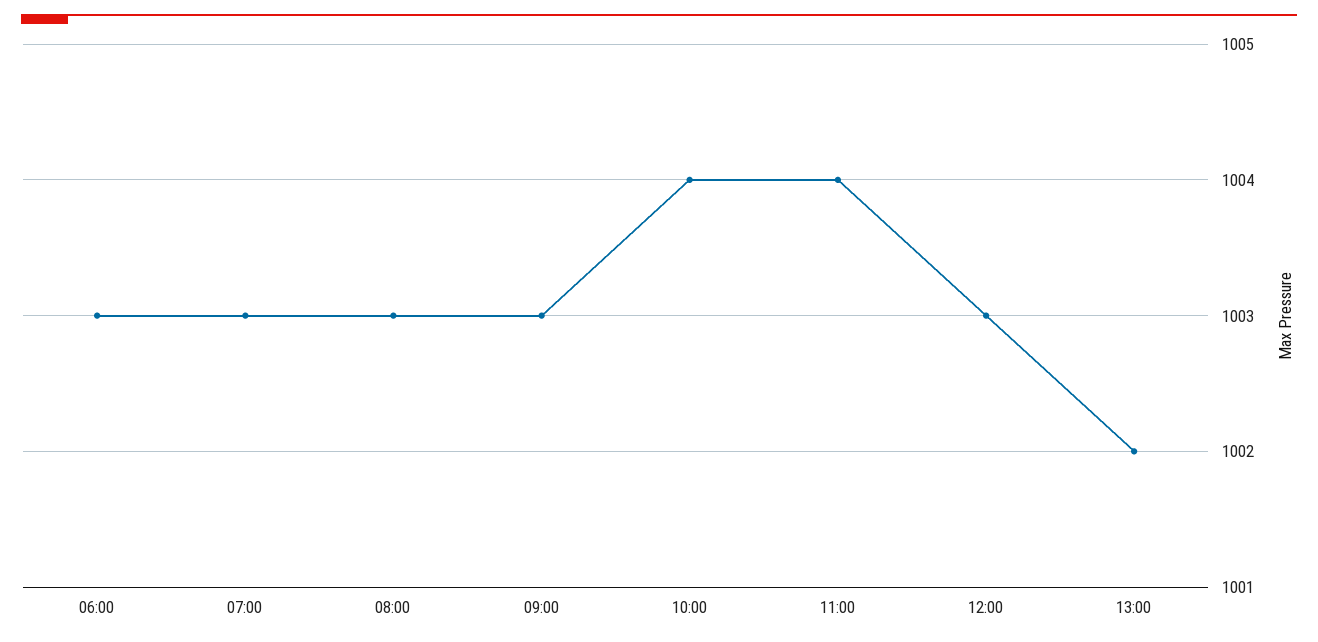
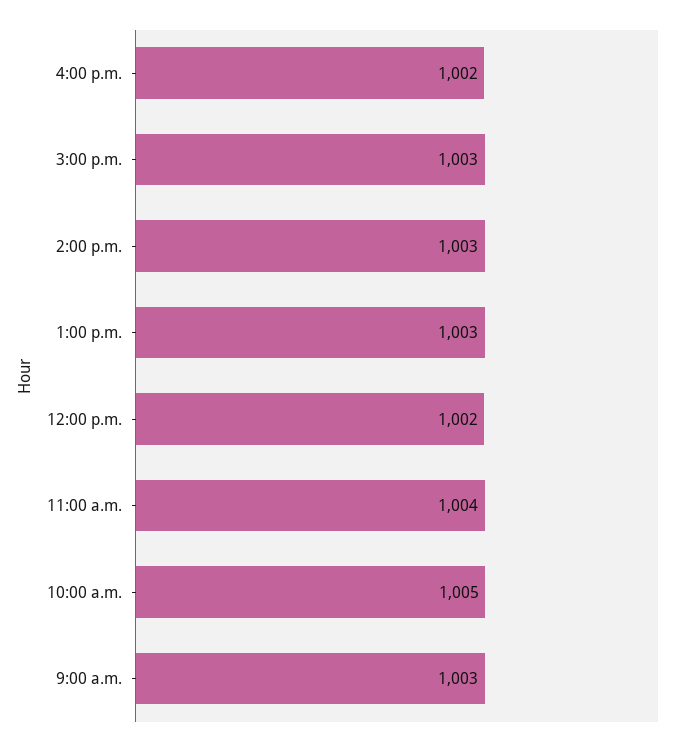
06:00: 1003 -> none
07:00: 1003 -> none
08:00: 1003 -> none
10:00: 1004 -> 1005
12:00: 1003 -> 1002
13:00: 1002 -> 1003
4:00 p.m.: none -> 1002
3:00 p.m.: none -> 1003
2:00 p.m.: none -> 1003

